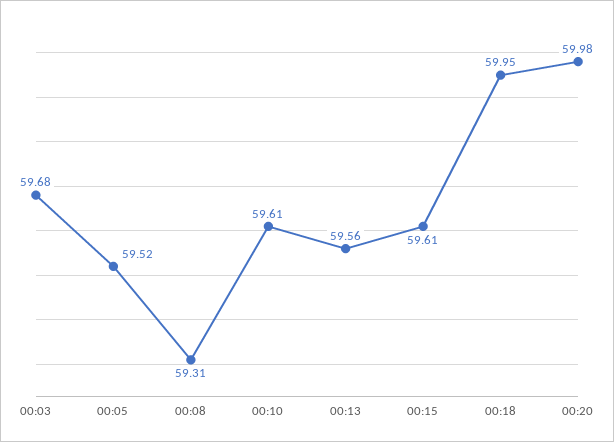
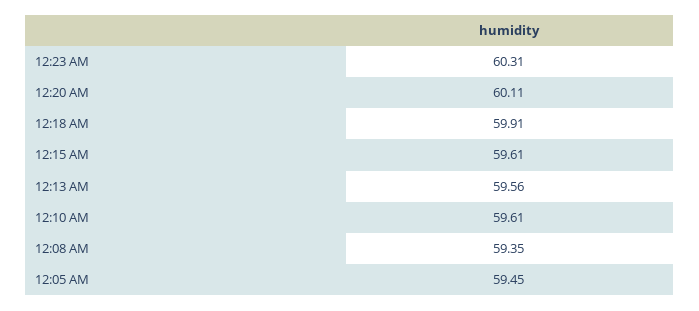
00:03: 59.68 -> none
00:05: 59.52 -> 59.45
00:08: 59.31 -> 59.35
00:18: 59.95 -> 59.91
00:20: 59.98 -> 60.11
12:23 AM: none -> 60.31

